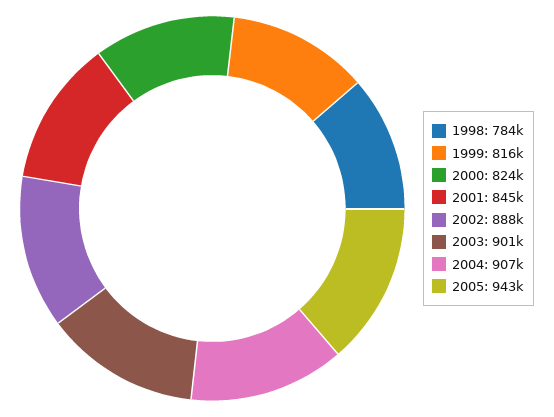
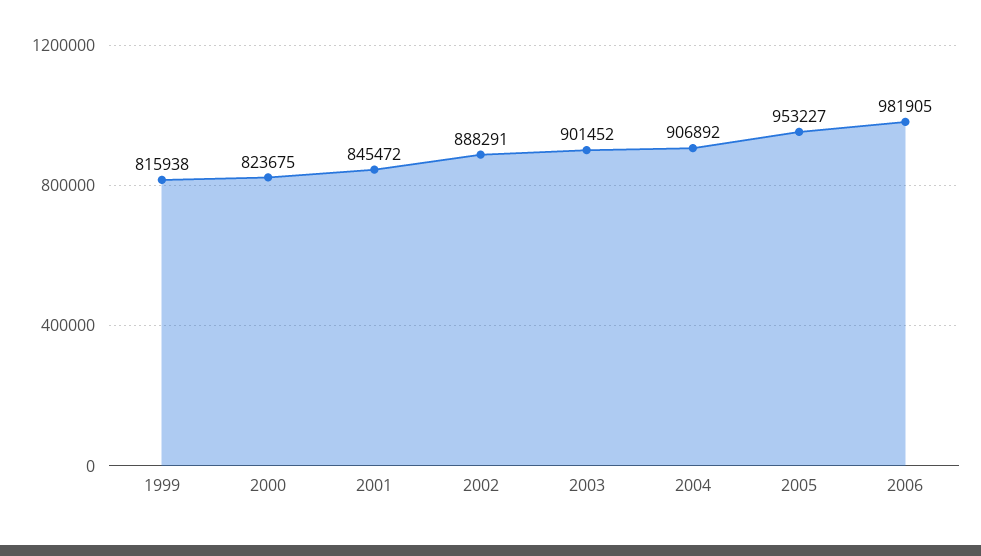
1998: 784000 -> none
2005: 943000 -> 953227
2006: none -> 981905

